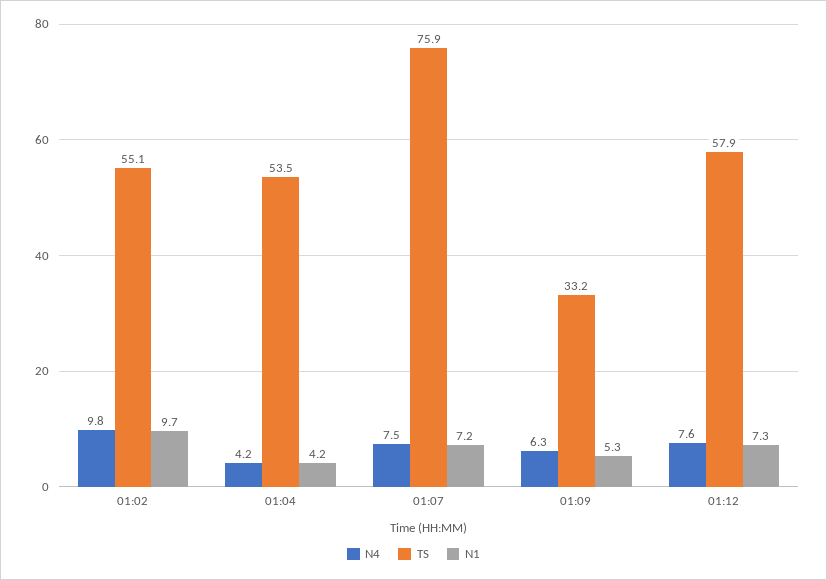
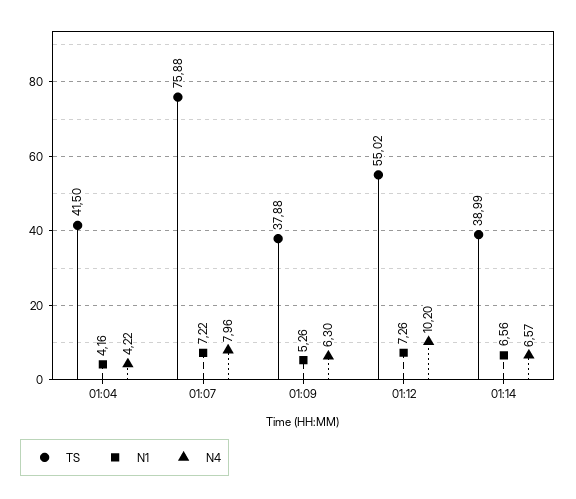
N4, 01:02: 9.8 -> none
TS, 01:02: 55.1 -> none
N1, 01:02: 9.7 -> none
TS, 01:04: 53.5 -> 41.5
N4, 01:07: 7.5 -> 7.96
TS, 01:09: 33.2 -> 37.88
N4, 01:12: 7.6 -> 10.2
TS, 01:12: 57.9 -> 55.02
TS, 01:14: none -> 38.99
N1, 01:14: none -> 6.56
N4, 01:14: none -> 6.57

